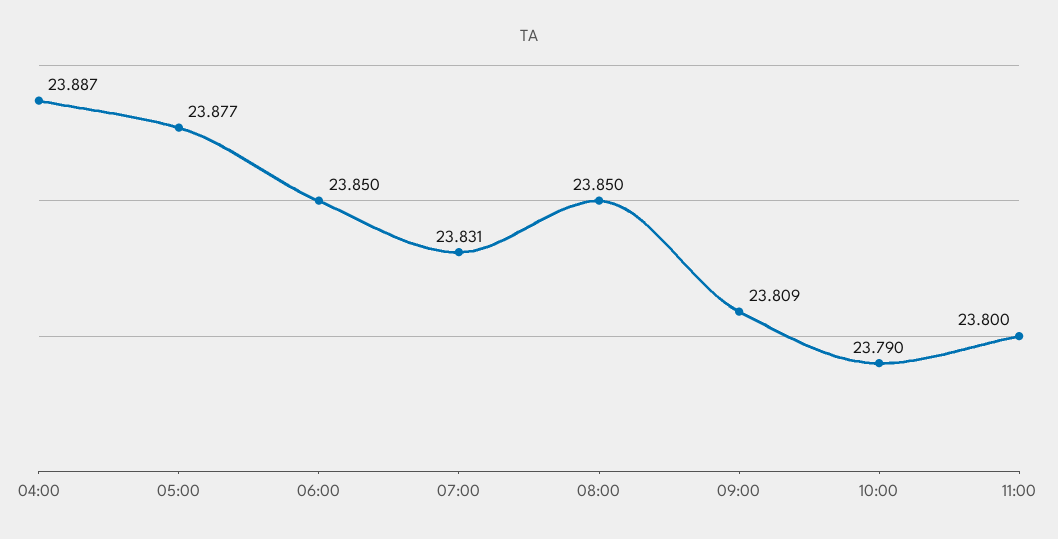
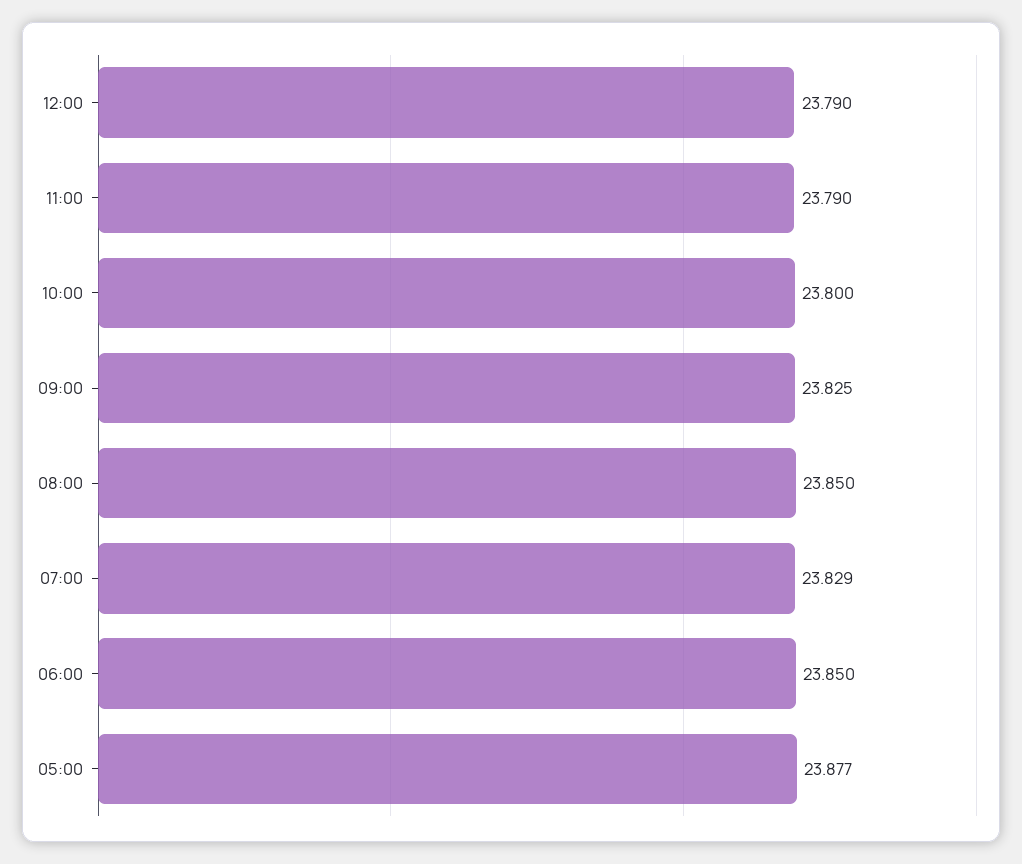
04:00: 23.887 -> none
07:00: 23.831 -> 23.829
09:00: 23.809 -> 23.825
10:00: 23.79 -> 23.8
11:00: 23.8 -> 23.79
12:00: none -> 23.79

